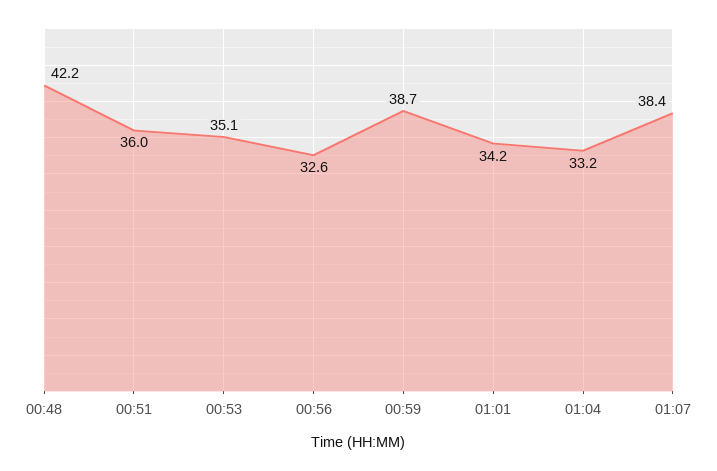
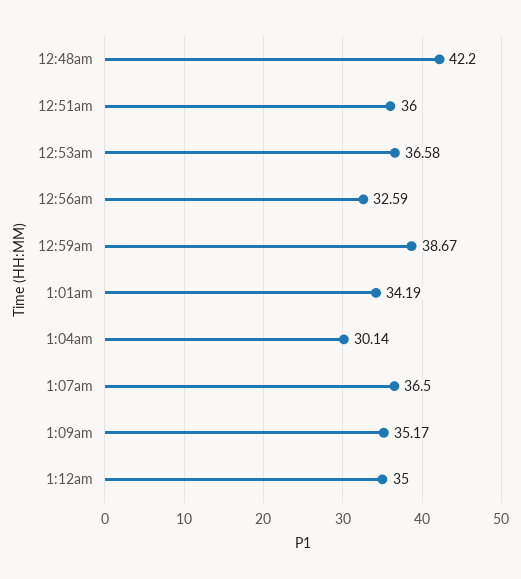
00:53: 35.1 -> 36.58
01:04: 33.2 -> 30.14
01:07: 38.4 -> 36.5
1:09am: none -> 35.17
1:12am: none -> 35

